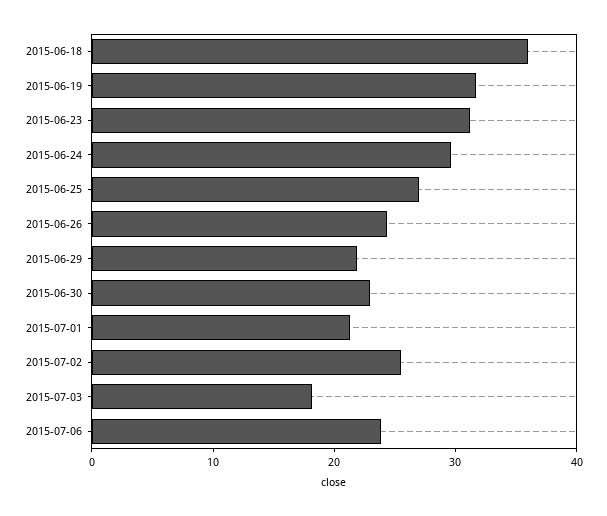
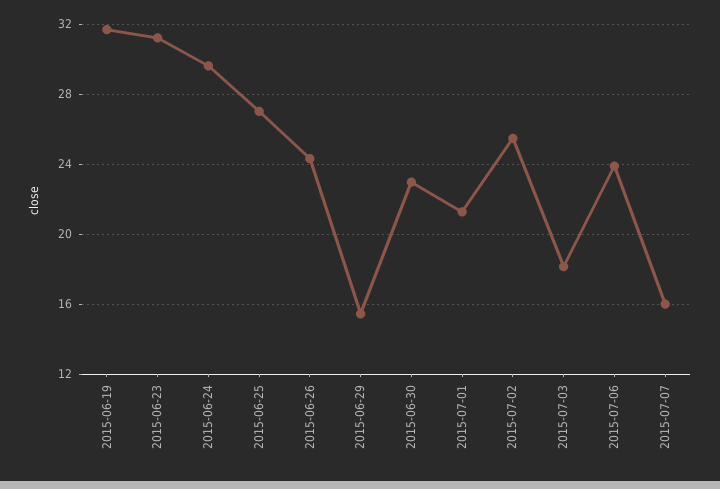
2015-06-18: 36 -> none
2015-06-29: 22 -> 15.5
2015-07-07: none -> 16

